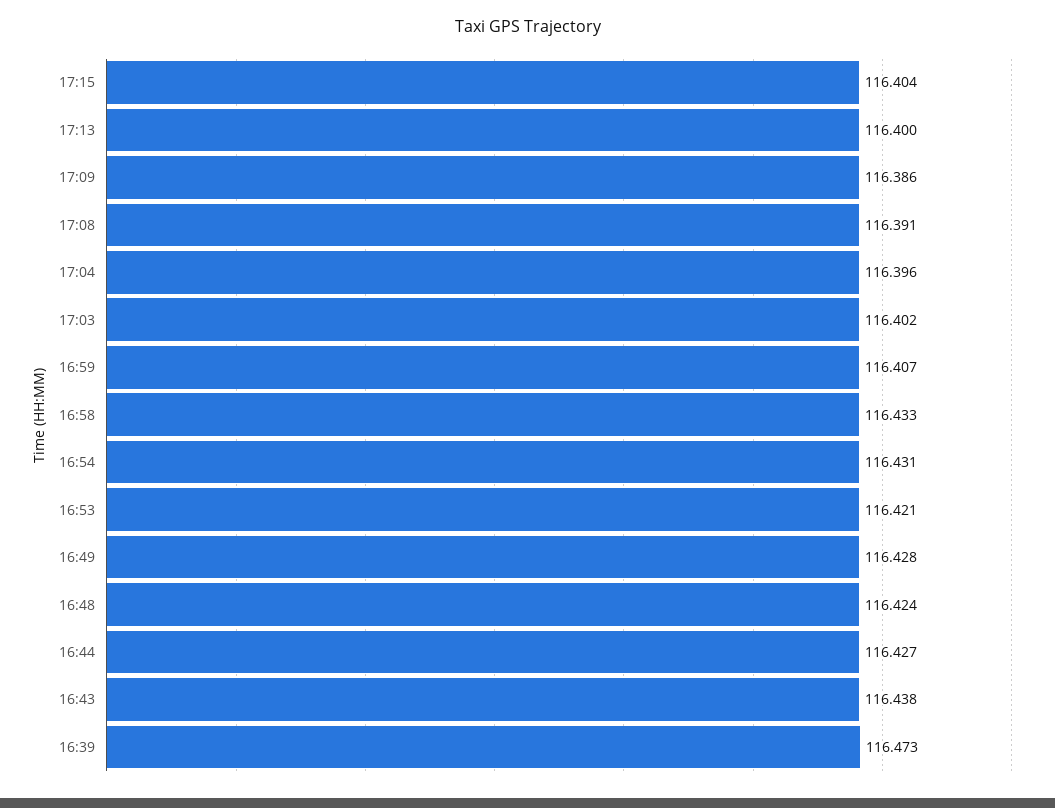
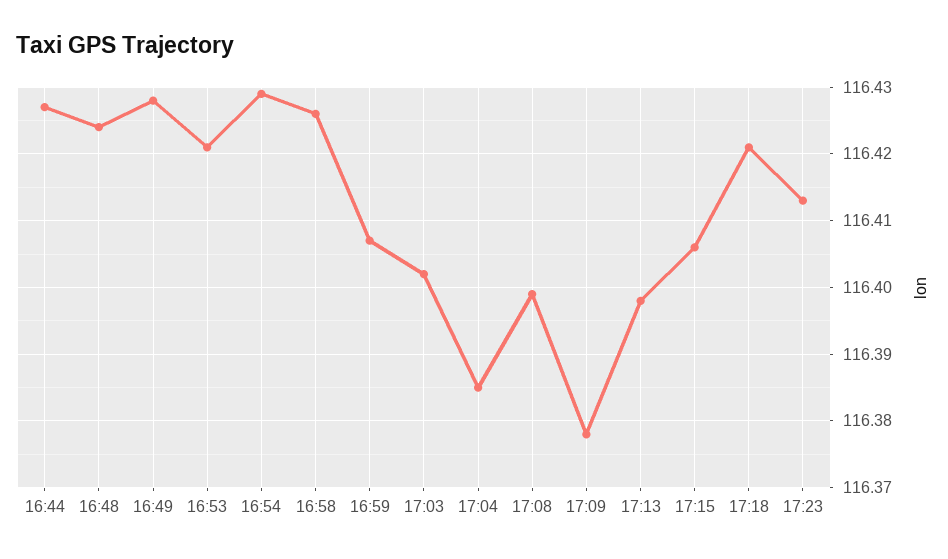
17:15: 116.404 -> 116.406
17:13: 116.4 -> 116.398
17:09: 116.386 -> 116.378
17:08: 116.391 -> 116.399
17:04: 116.396 -> 116.385
16:58: 116.433 -> 116.426
16:54: 116.431 -> 116.429
16:43: 116.438 -> none
16:39: 116.473 -> none
17:18: none -> 116.421
17:23: none -> 116.413

